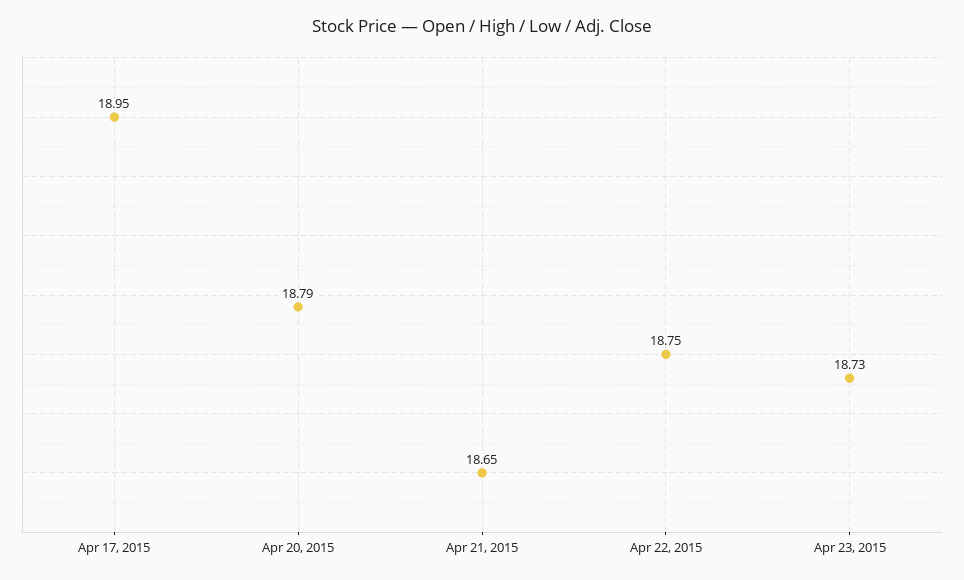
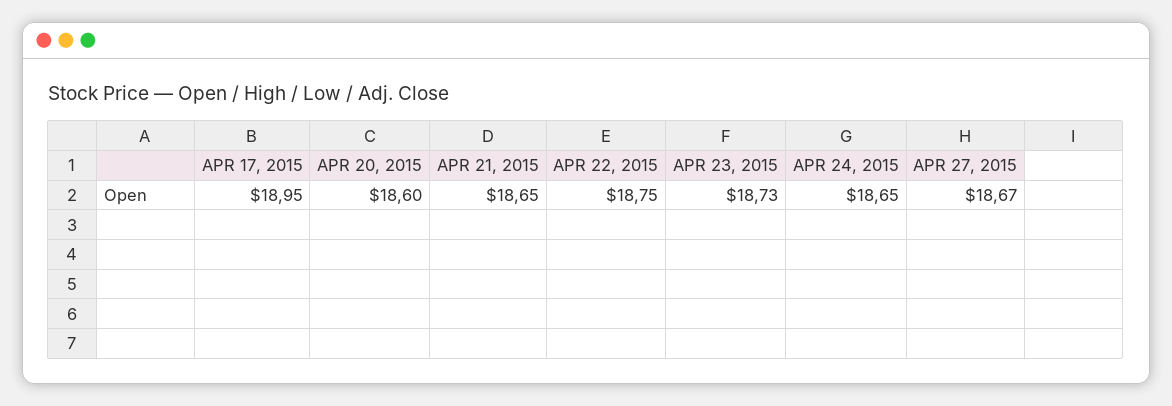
Apr 20, 2015: 18.79 -> 18.6
APR 24, 2015: none -> 18.65
APR 27, 2015: none -> 18.67

